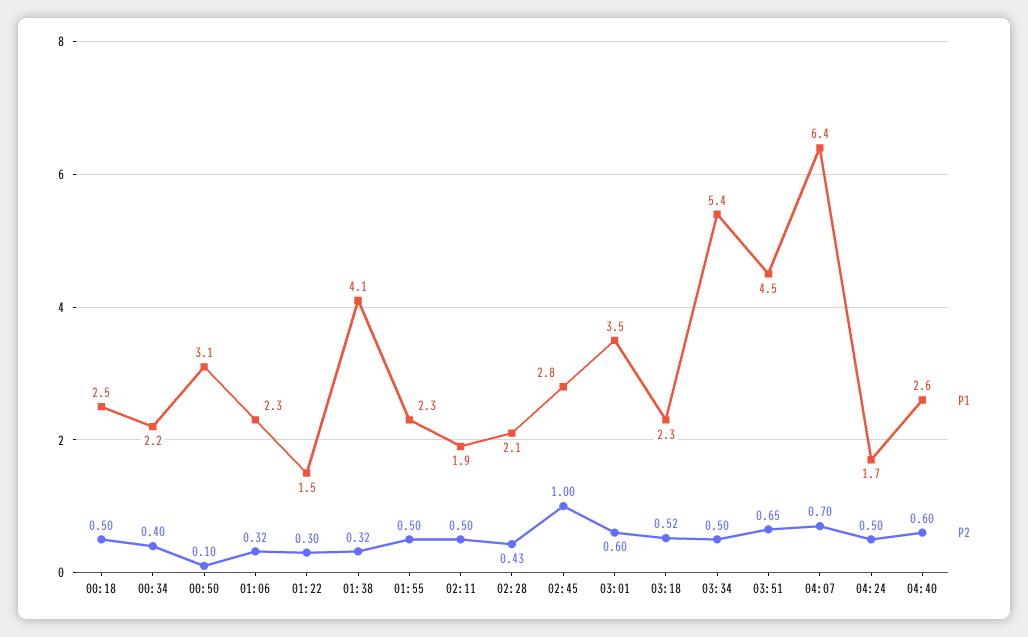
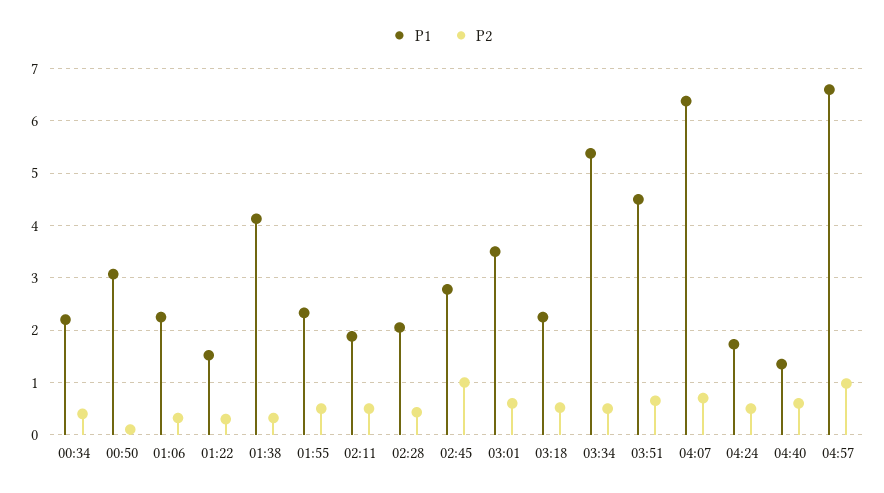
P1, 00:18: 2.5 -> none
P2, 00:18: 0.5 -> none
P1, 04:40: 2.6 -> 1.4
P1, 04:57: none -> 6.6
P2, 04:57: none -> 1

